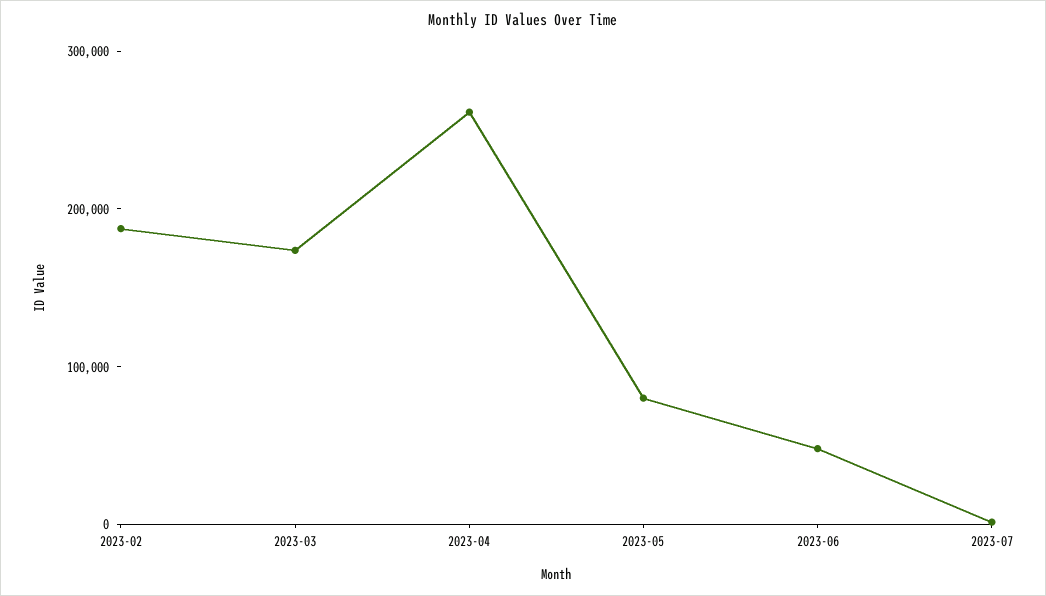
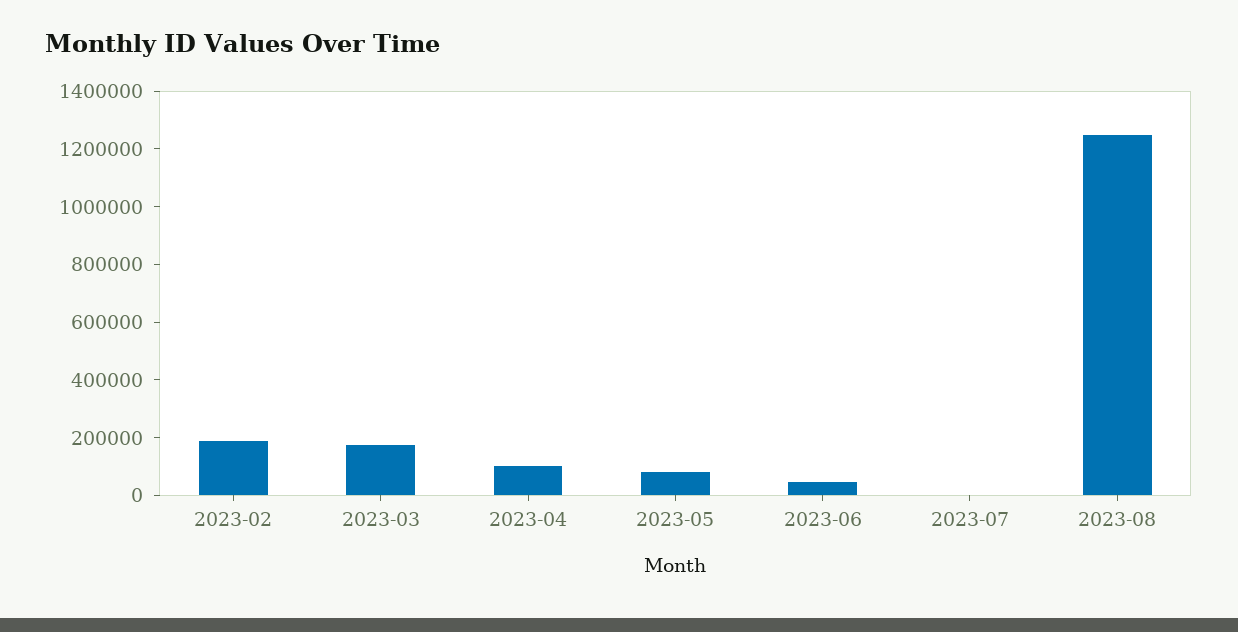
2023-04: 260000 -> 100000
2023-08: none -> 1250000

